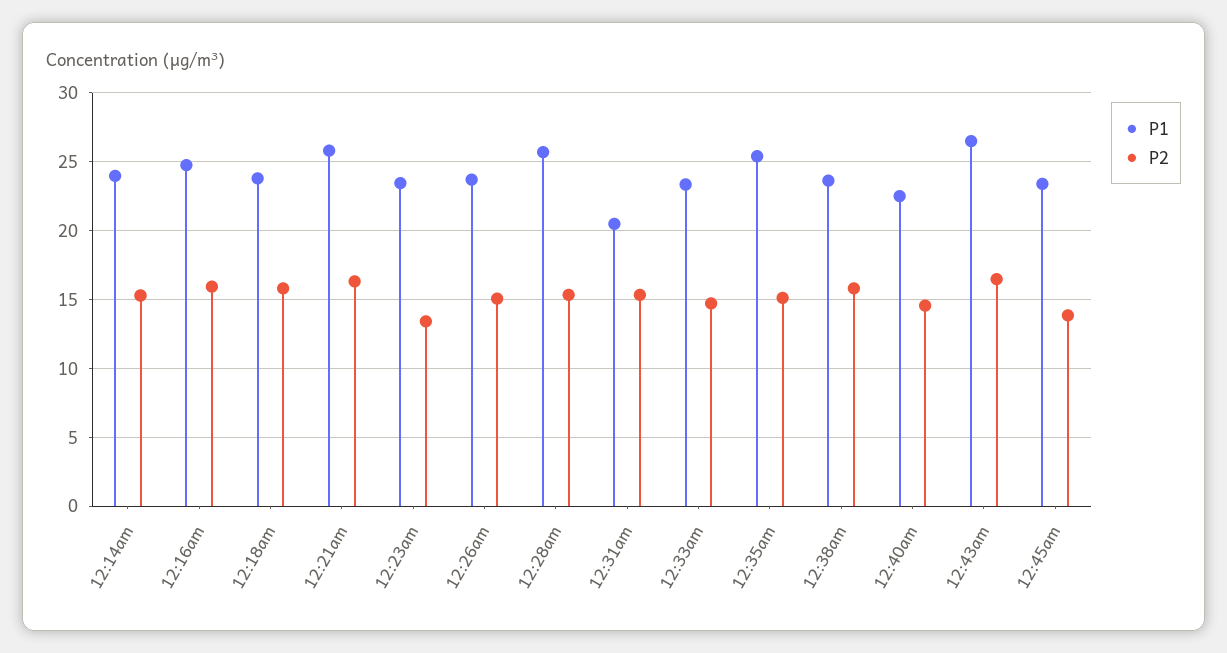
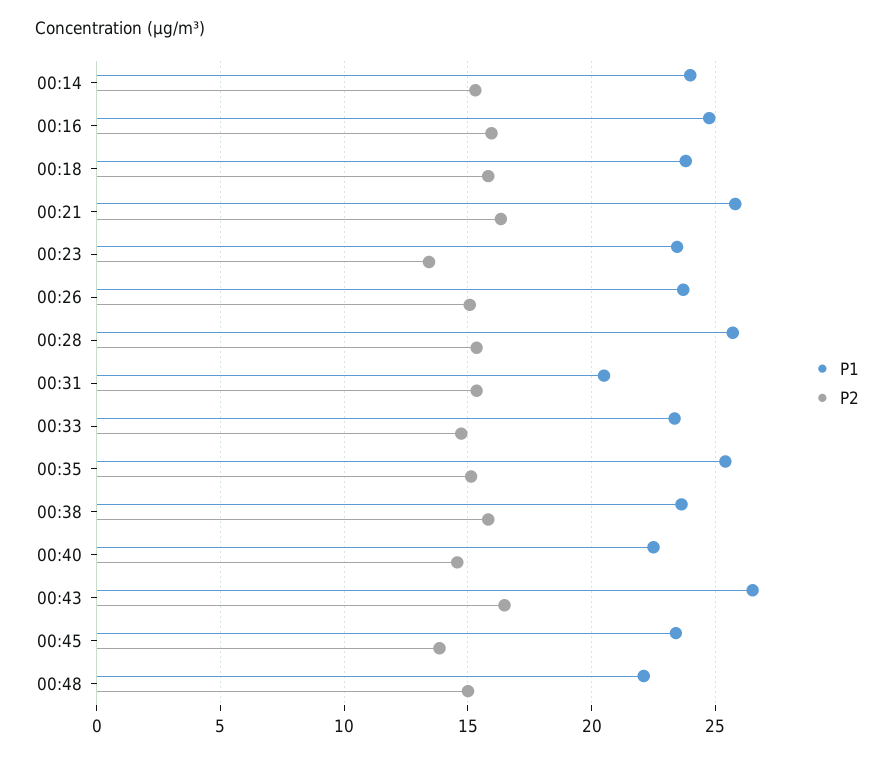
P1, 00:48: none -> 22
P2, 00:48: none -> 15

